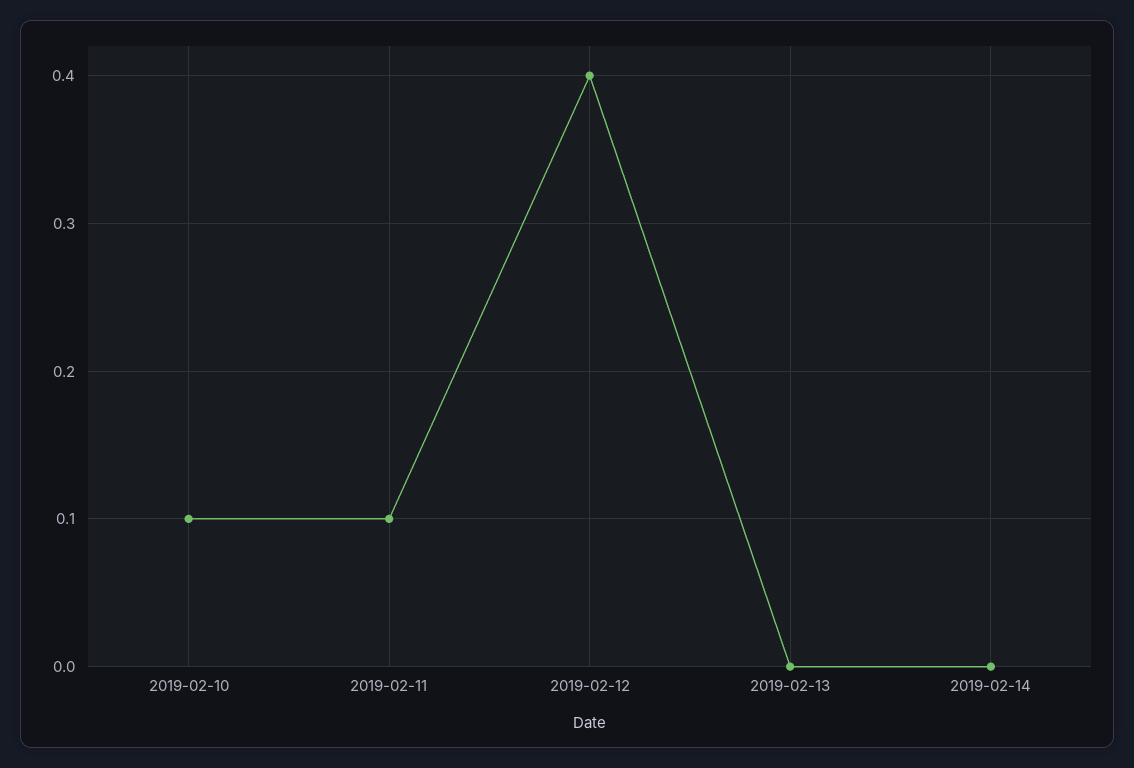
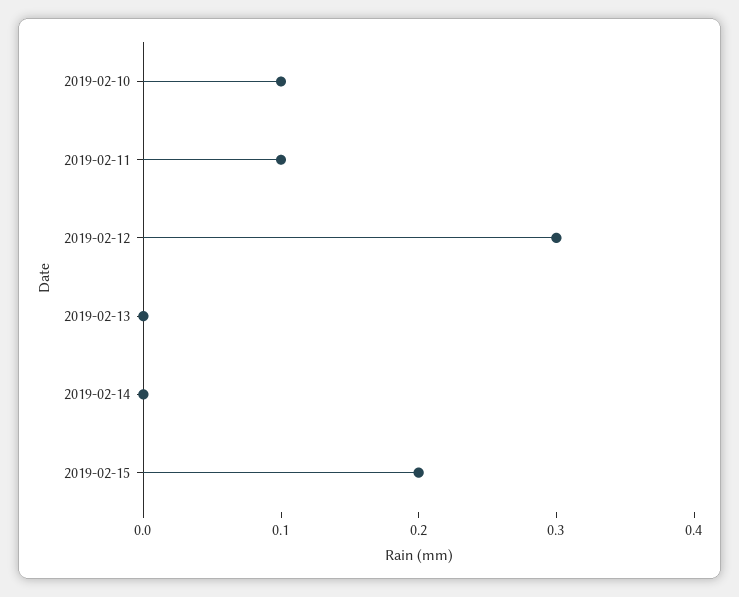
2019-02-12: 0.4 -> 0.3
2019-02-15: none -> 0.2

